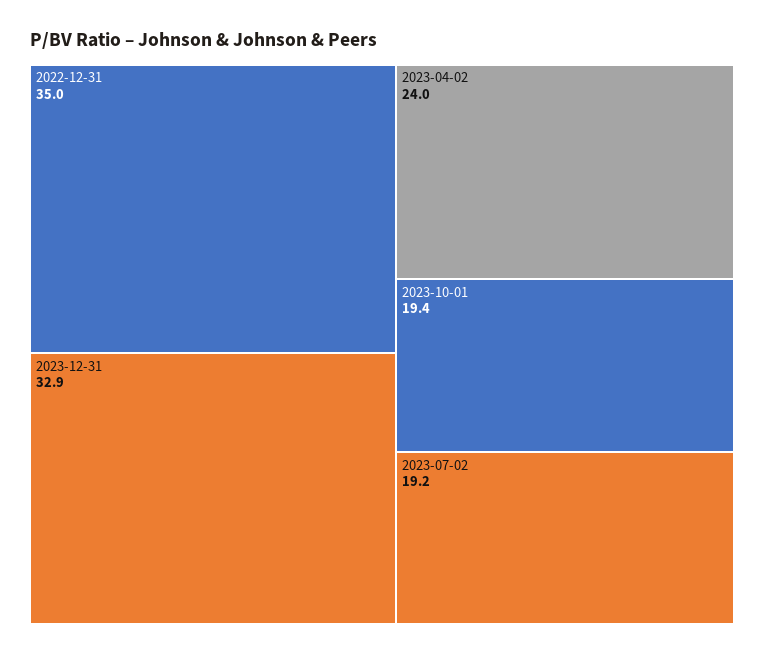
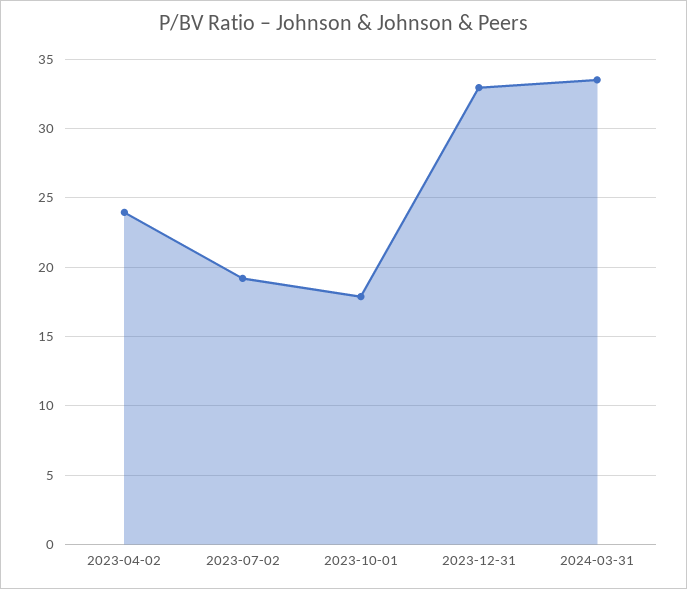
2022-12-31: 35 -> none
2023-10-01: 19.4 -> 18
2024-03-31: none -> 33.5

